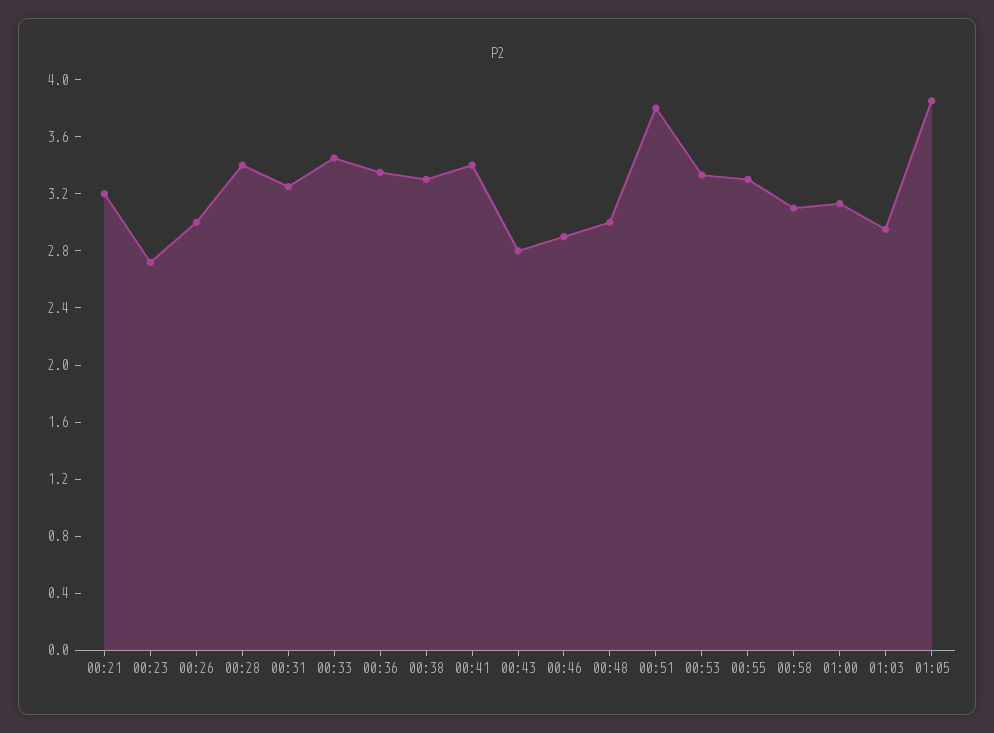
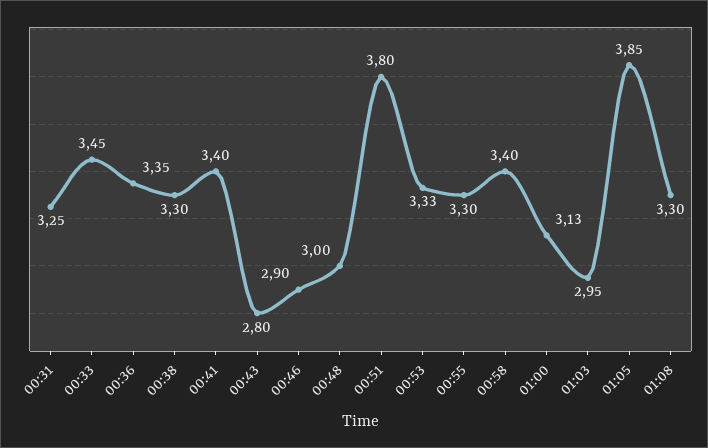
00:21: 3.2 -> none
00:23: 2.7 -> none
00:26: 3 -> none
00:28: 3.4 -> none
00:58: 3.1 -> 3.4
01:08: none -> 3.3

